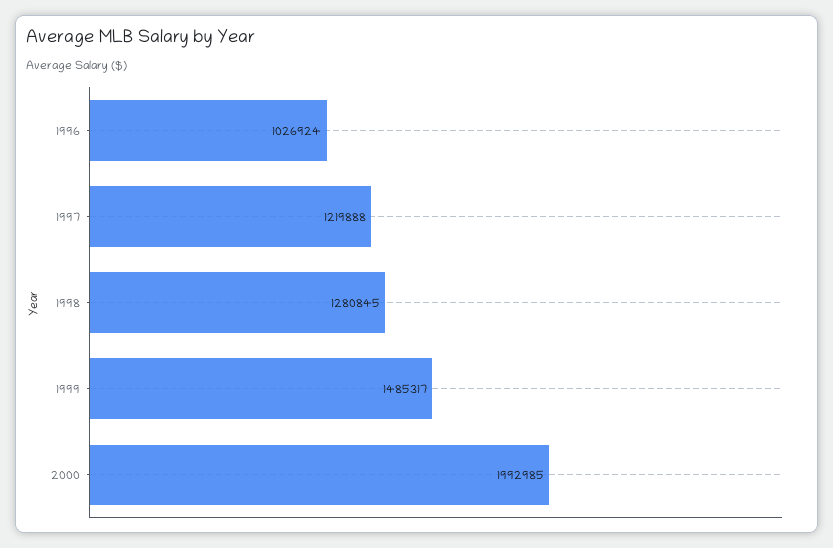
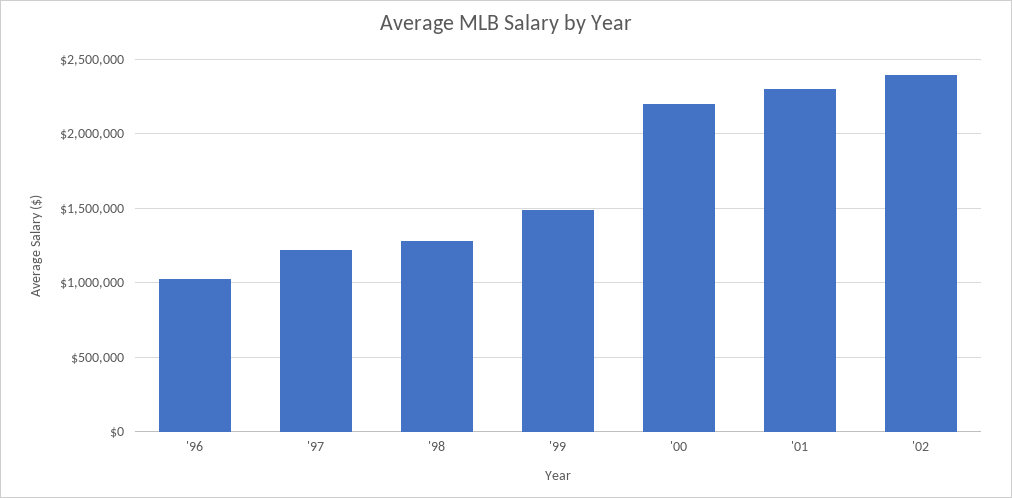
2000: 1992985 -> 2200000
'01: none -> 2300000
'02: none -> 2400000

